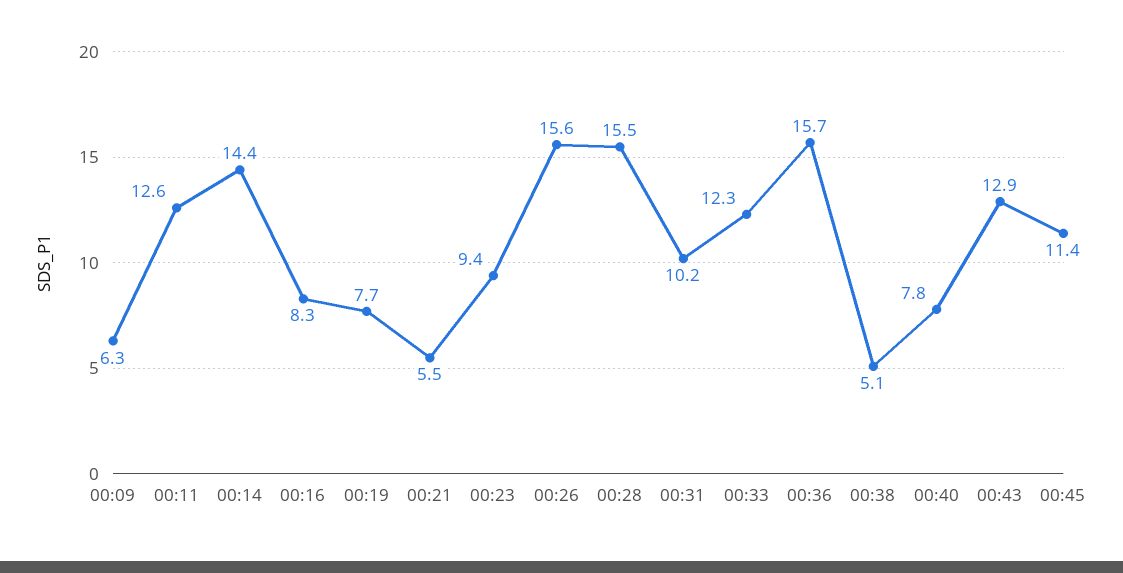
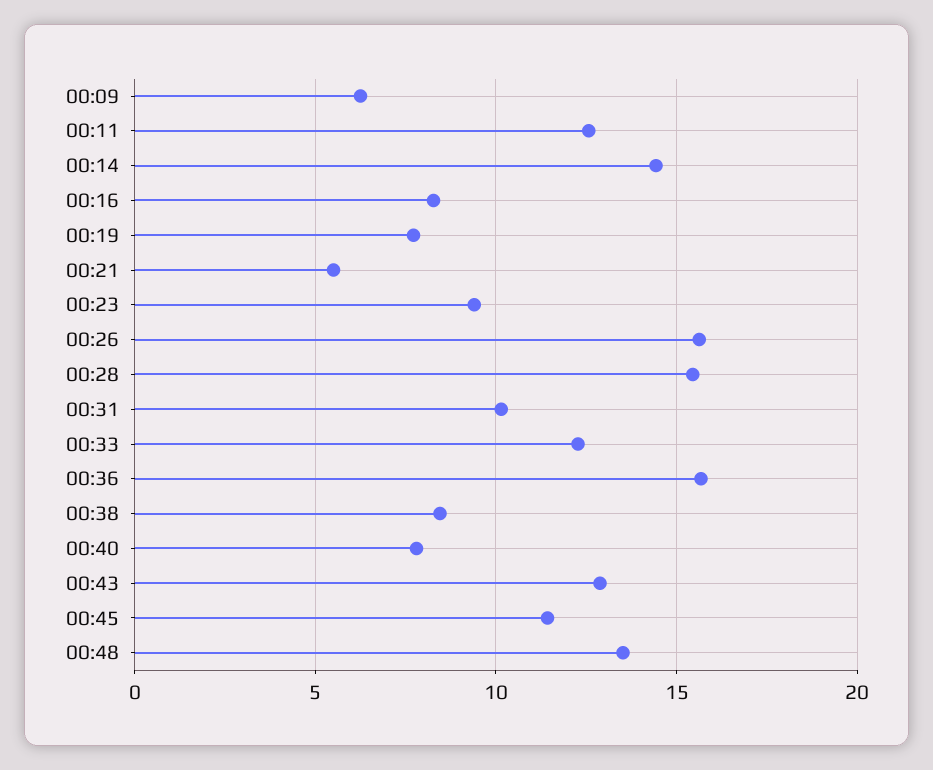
00:38: 5.1 -> 8.5
00:48: none -> 13.5

